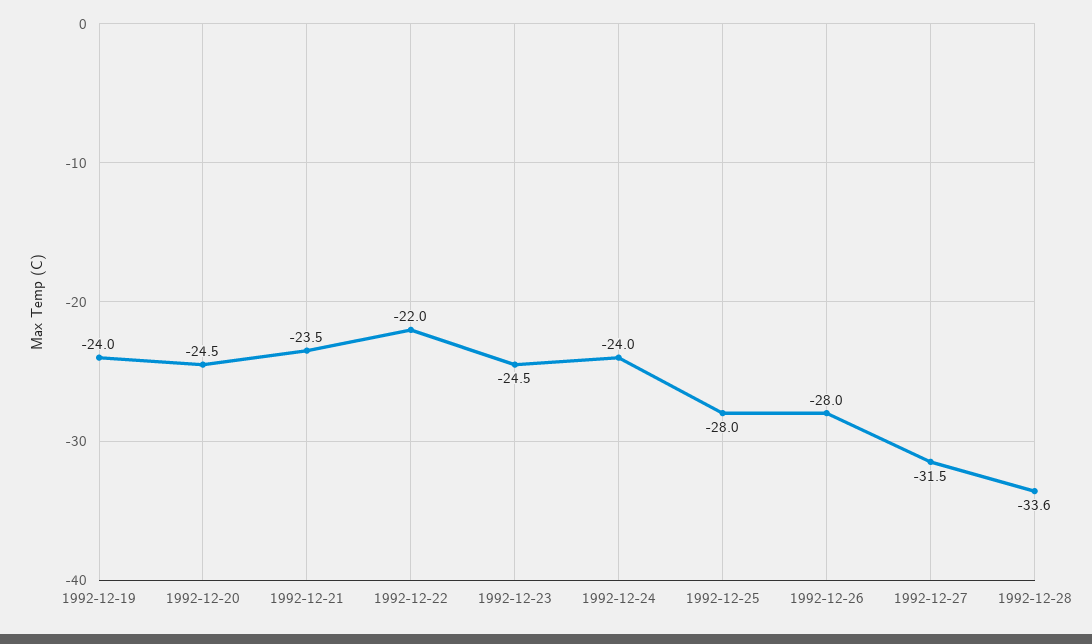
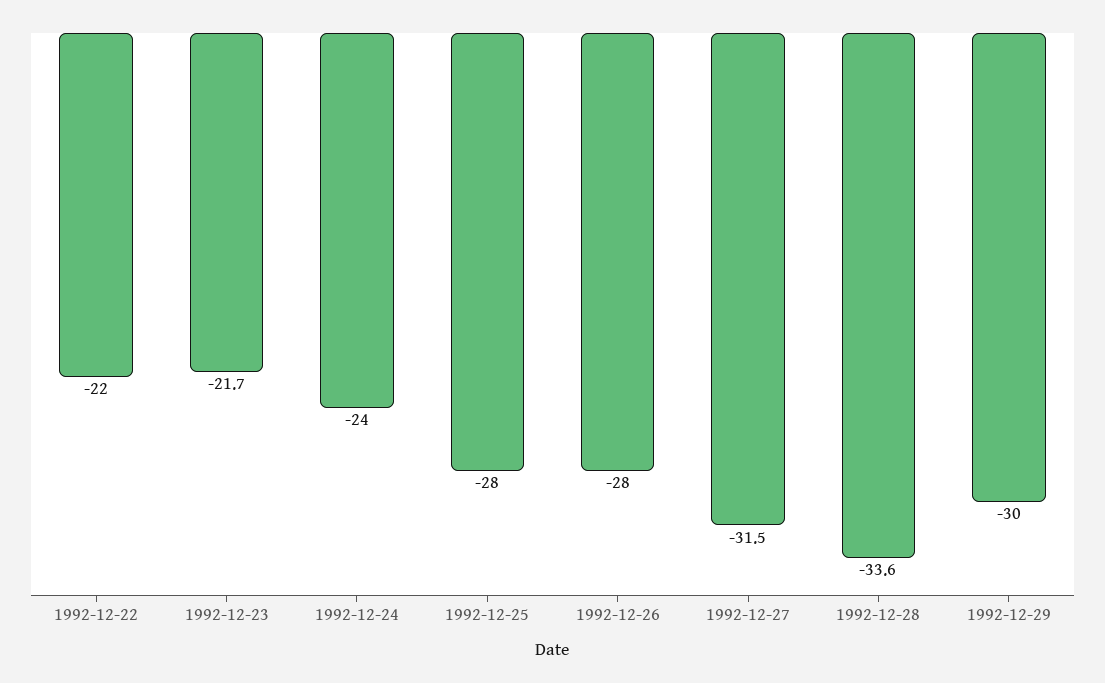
1992-12-19: -24 -> none
1992-12-20: -24.5 -> none
1992-12-21: -23.5 -> none
1992-12-23: -24.5 -> -21.7
1992-12-29: none -> -30

